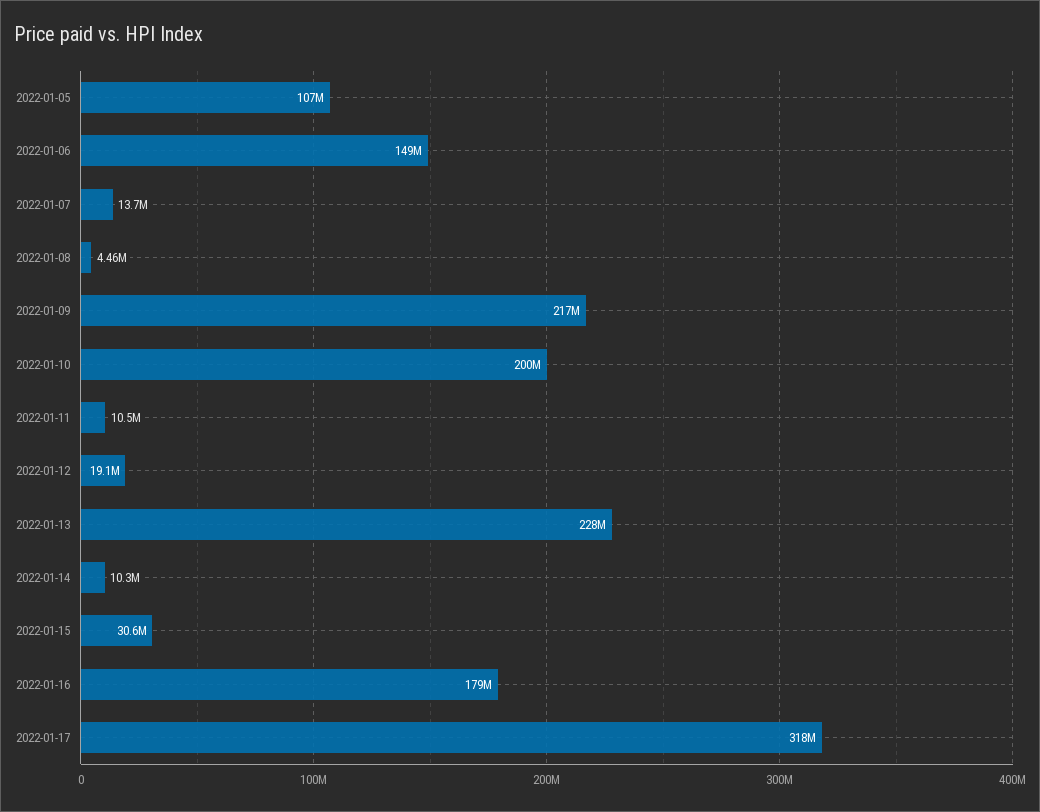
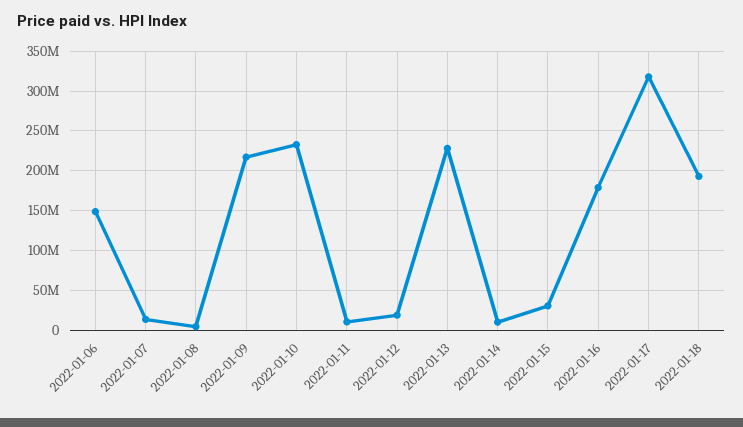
2022-01-05: 107000000 -> none
2022-01-10: 200000000 -> 230000000
2022-01-18: none -> 190000000

